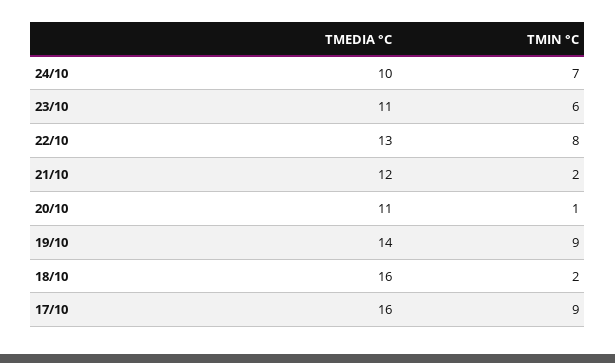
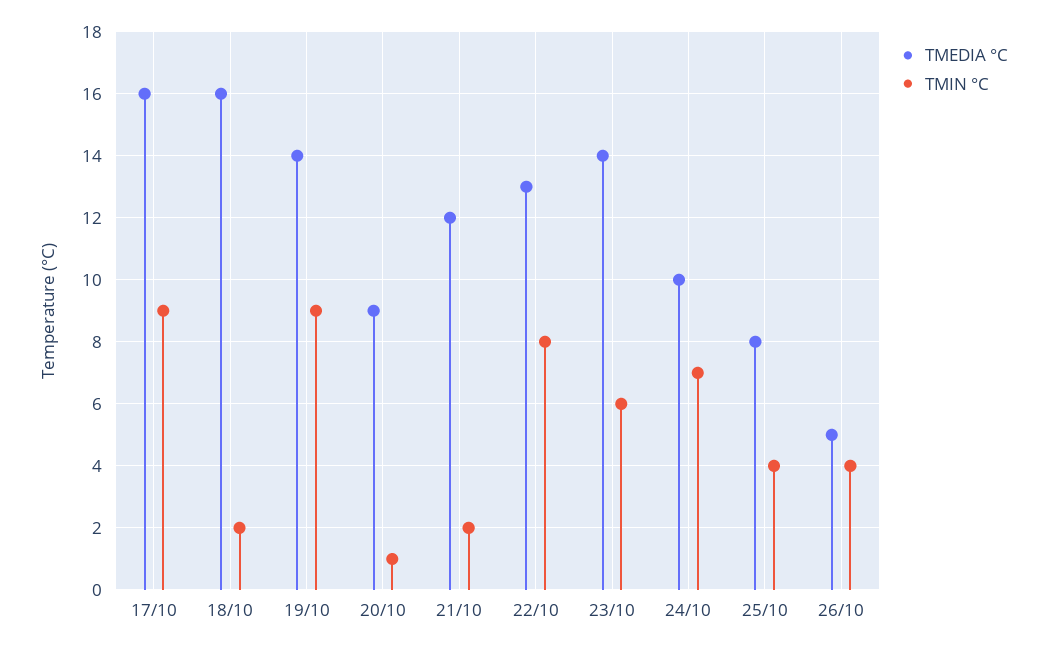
TMEDIA °C, 23/10: 11 -> 14
TMEDIA °C, 20/10: 11 -> 9
TMEDIA °C, 25/10: none -> 8
TMIN °C, 25/10: none -> 4
TMEDIA °C, 26/10: none -> 5
TMIN °C, 26/10: none -> 4

